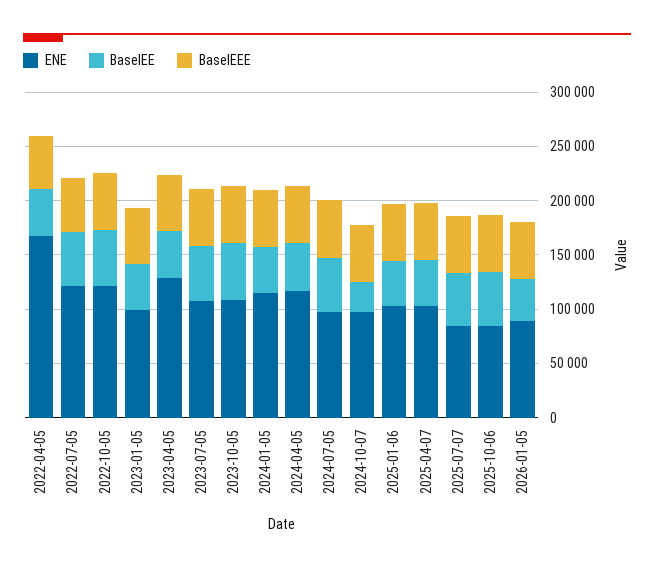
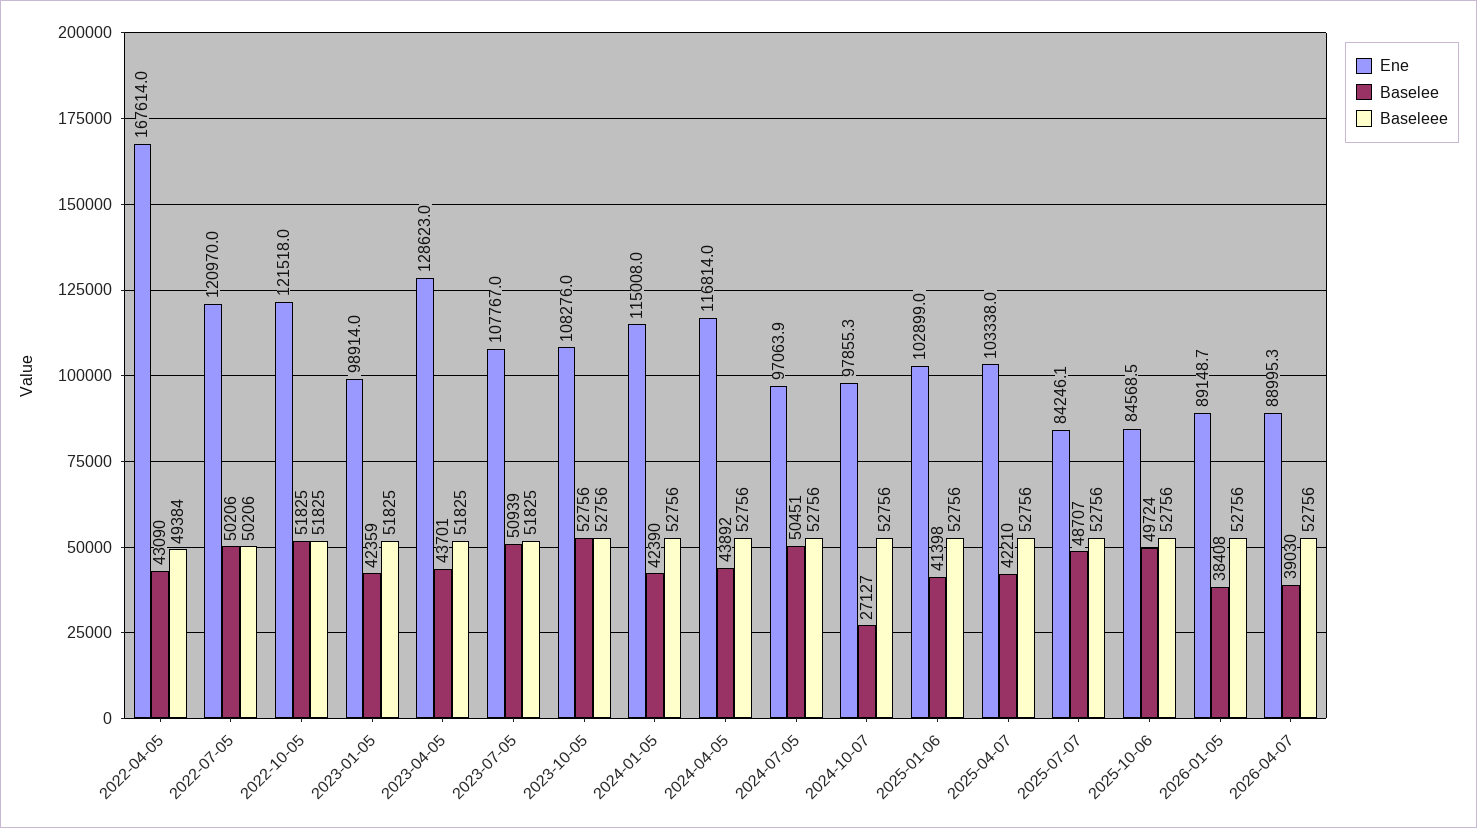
ENE, 2026-04-07: none -> 88995.3
BaselEE, 2026-04-07: none -> 39030
BaselEEE, 2026-04-07: none -> 52756

